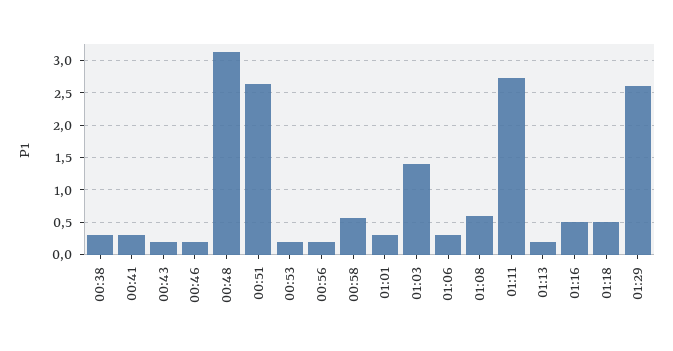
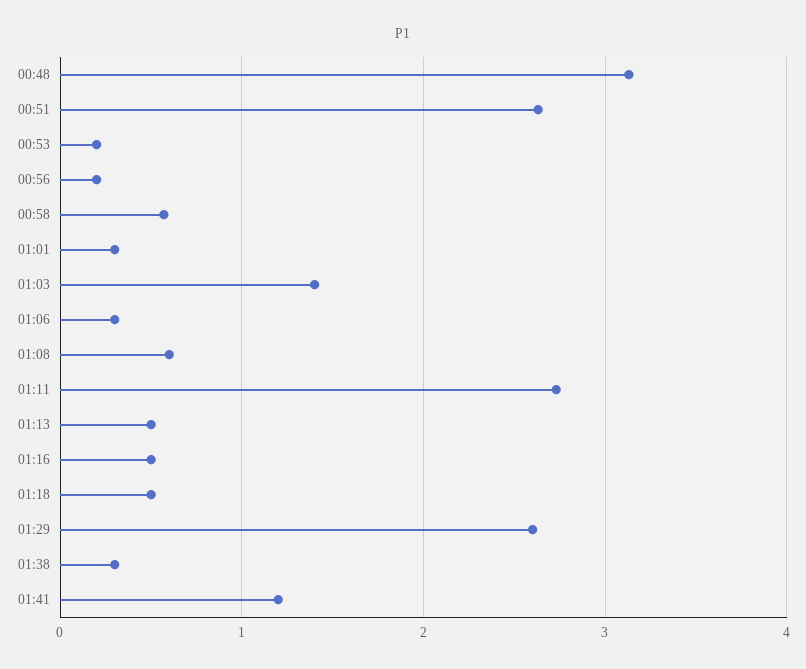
00:38: 0.3 -> none
00:41: 0.3 -> none
00:43: 0.2 -> none
00:46: 0.2 -> none
01:13: 0.2 -> 0.5
01:38: none -> 0.3
01:41: none -> 1.2

